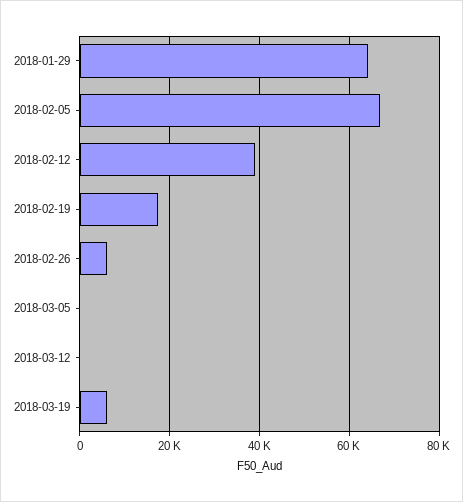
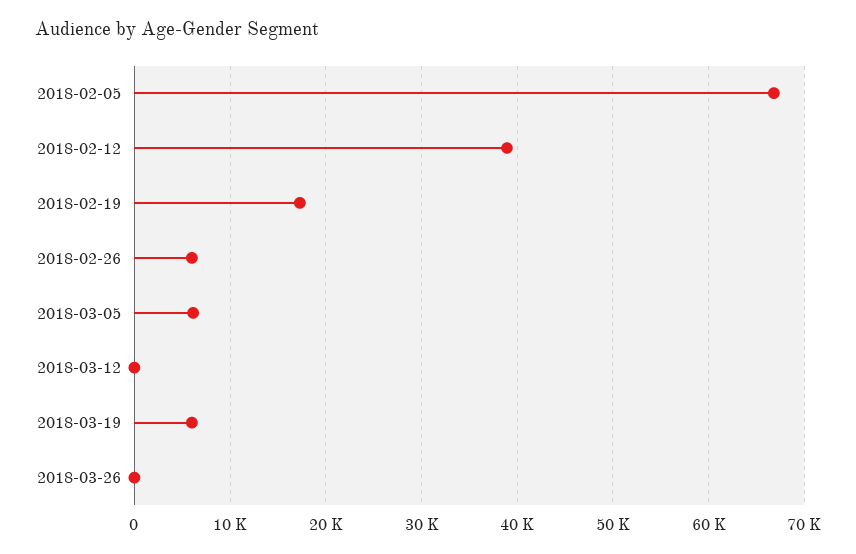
2018-01-29: 64000 -> none
2018-03-05: 0 -> 6000
2018-03-26: none -> 0

